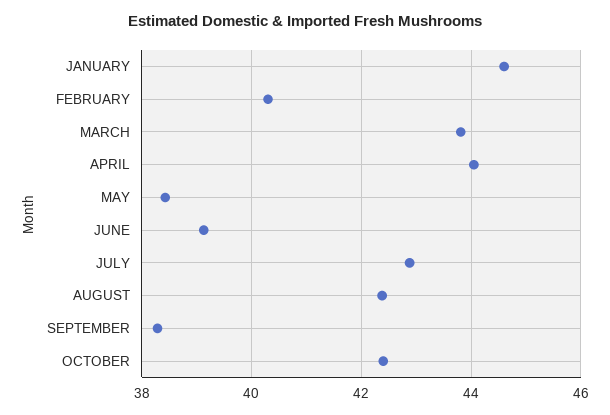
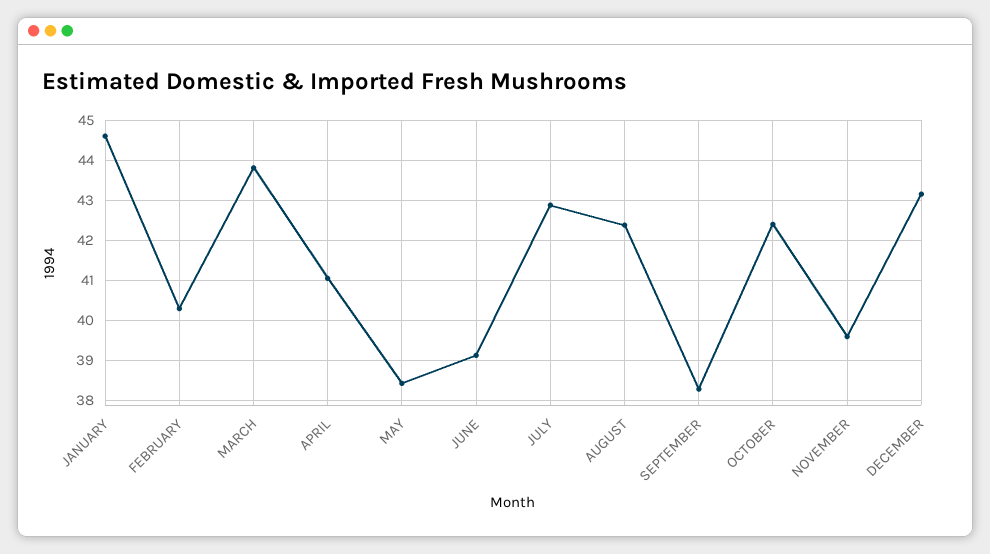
APRIL: 44 -> 41
NOVEMBER: none -> 39.6
DECEMBER: none -> 43.2

